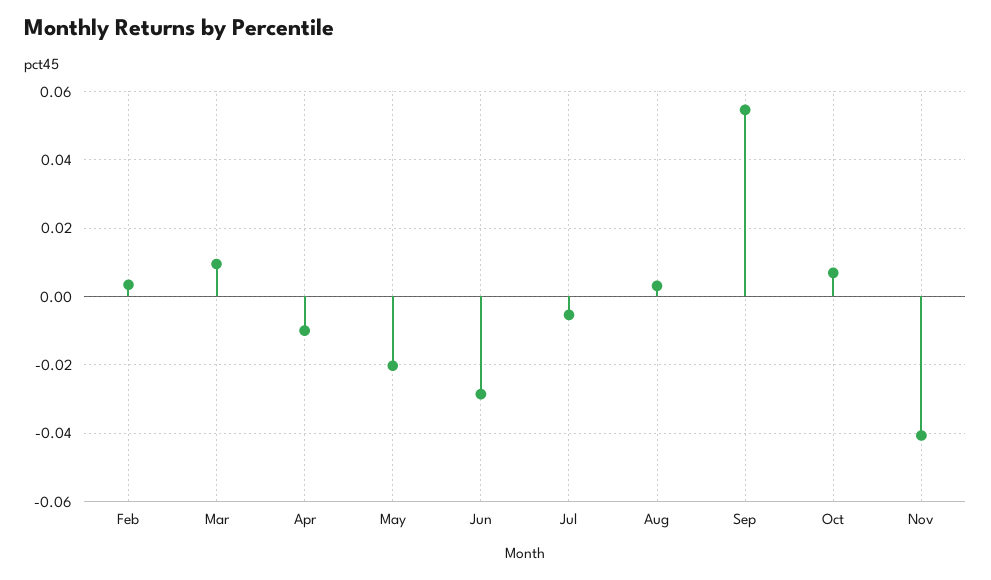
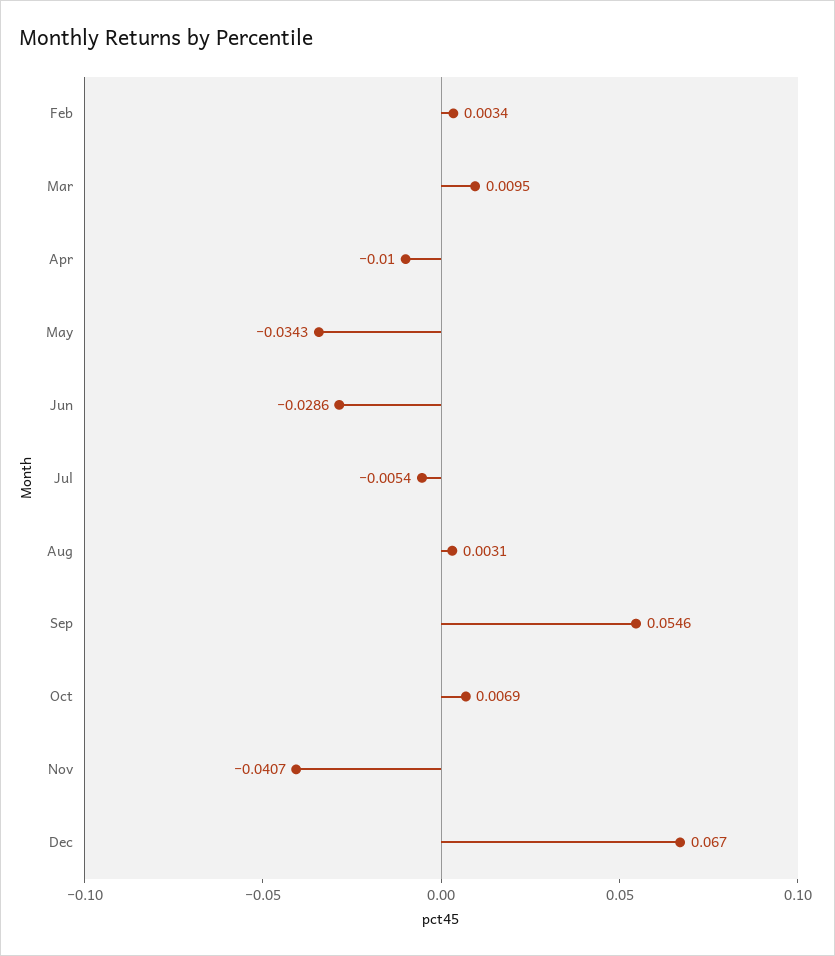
May: -0.02 -> -0.0343
Dec: none -> 0.067

